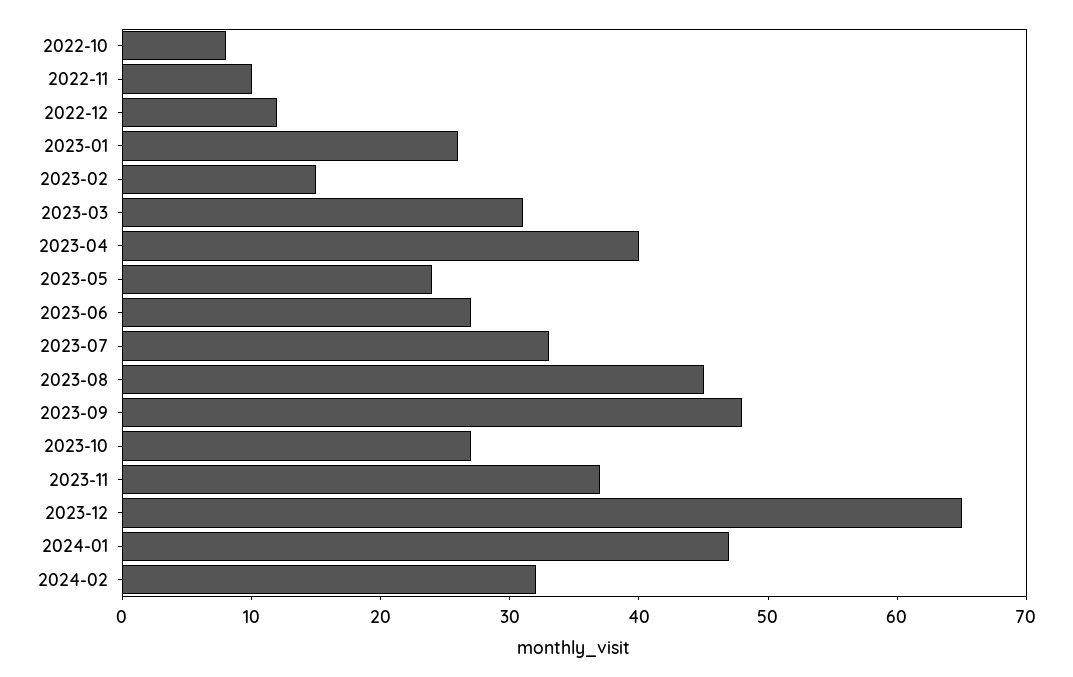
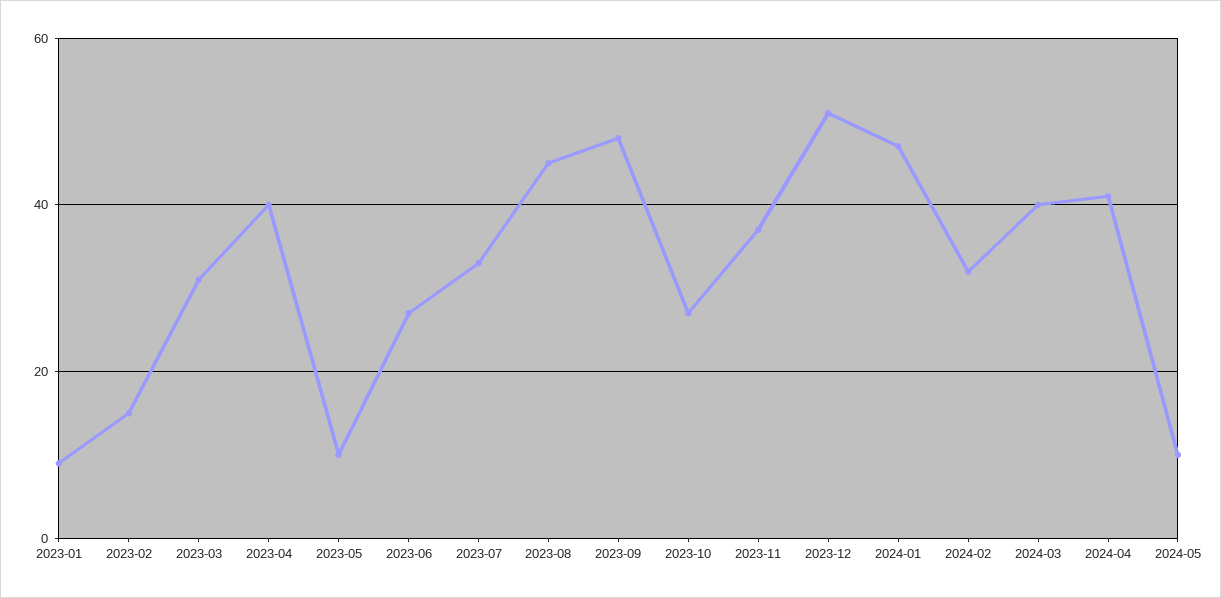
2022-10: 8 -> none
2022-11: 10 -> none
2022-12: 12 -> none
2023-01: 26 -> 10
2023-05: 24 -> 10
2023-12: 65 -> 50
2024-03: none -> 40
2024-04: none -> 40
2024-05: none -> 10

